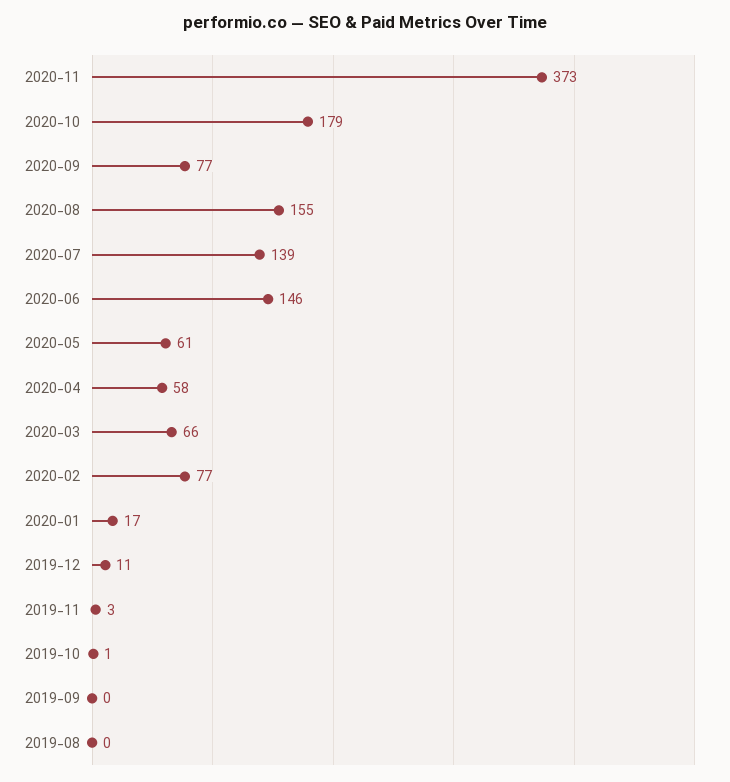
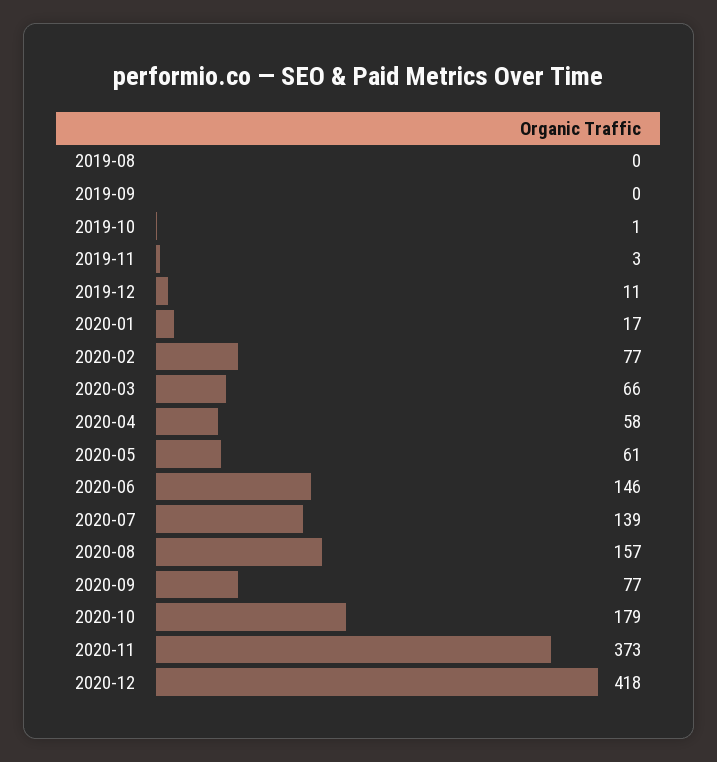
2020-08: 155 -> 157
2020-12: none -> 418

